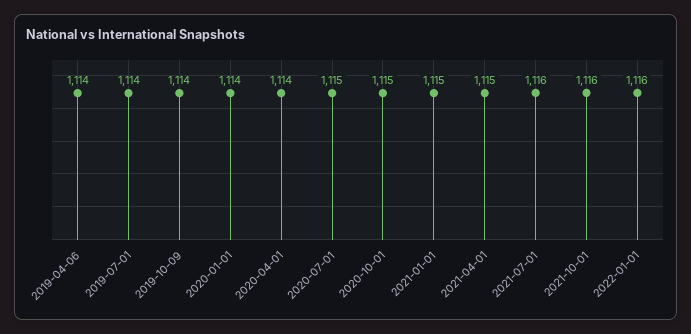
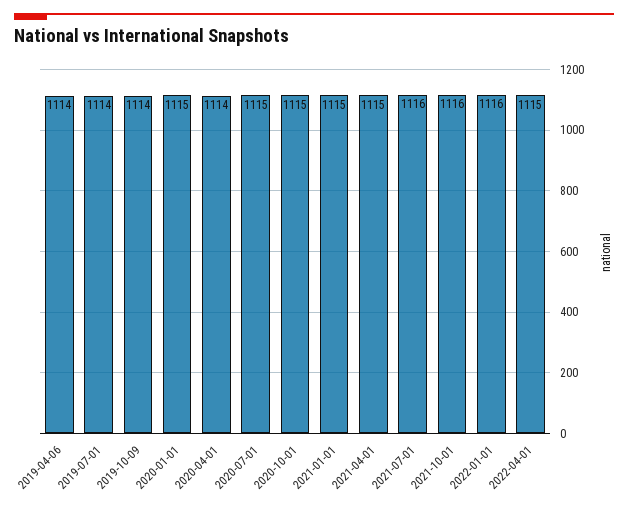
2020-01-01: 1114 -> 1115
2022-04-01: none -> 1115

